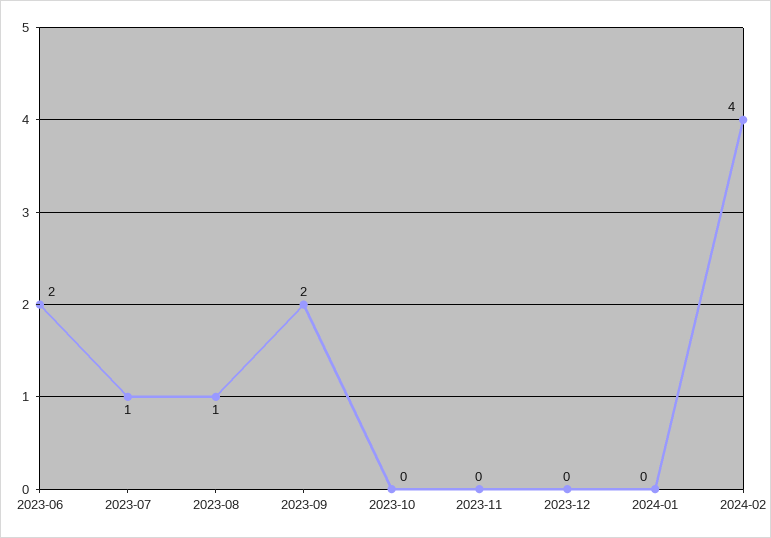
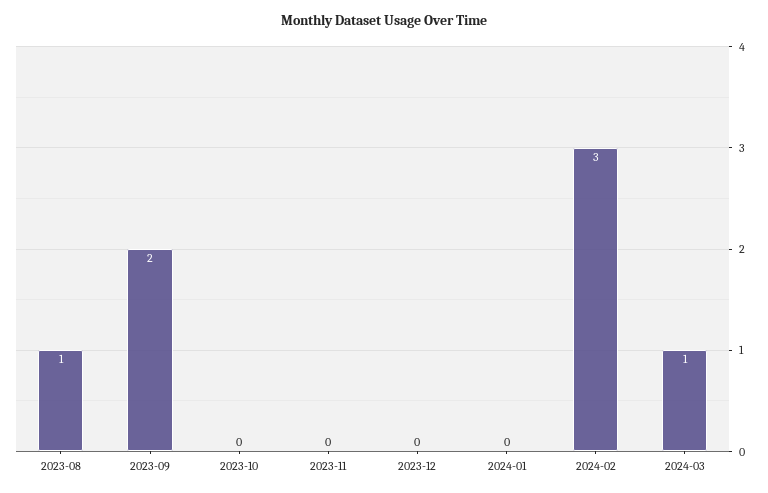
2023-06: 2 -> none
2023-07: 1 -> none
2024-02: 4 -> 3
2024-03: none -> 1

